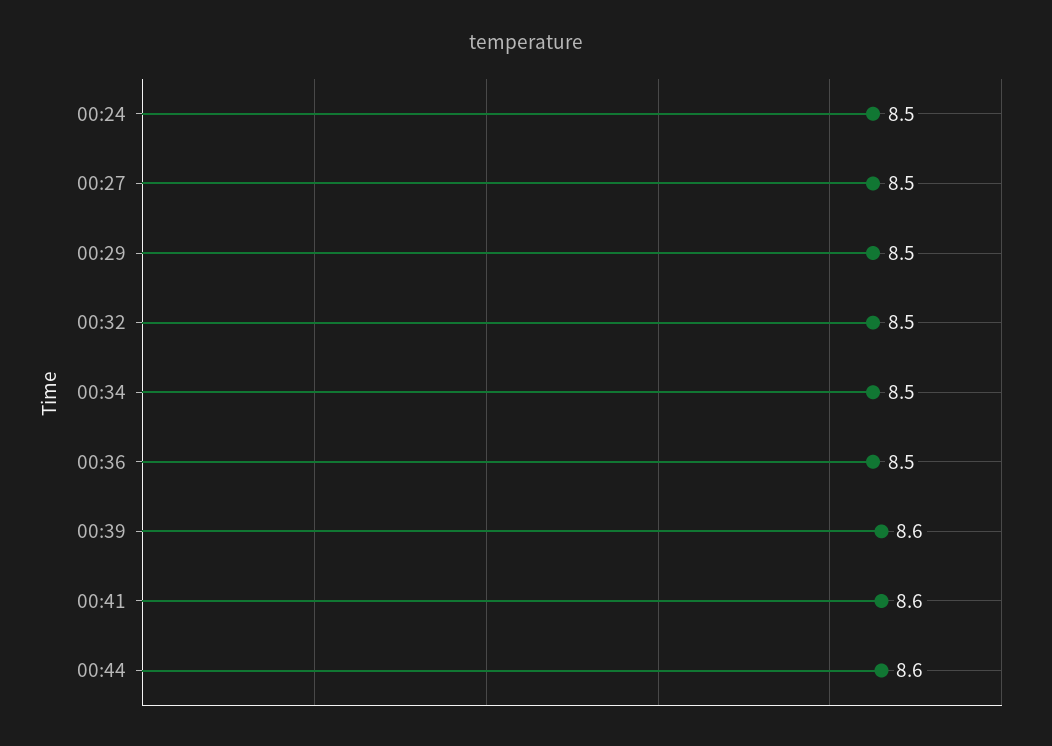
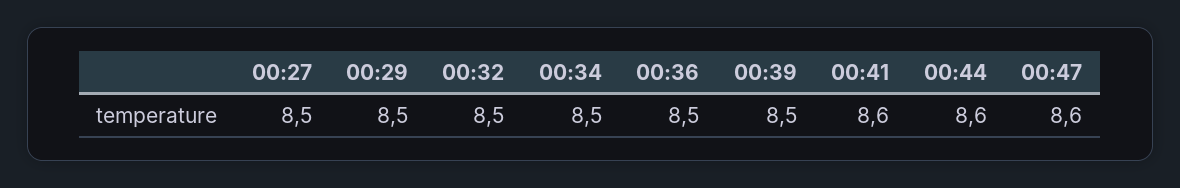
00:24: 8.5 -> none
00:39: 8.6 -> 8.5
00:47: none -> 8.6

